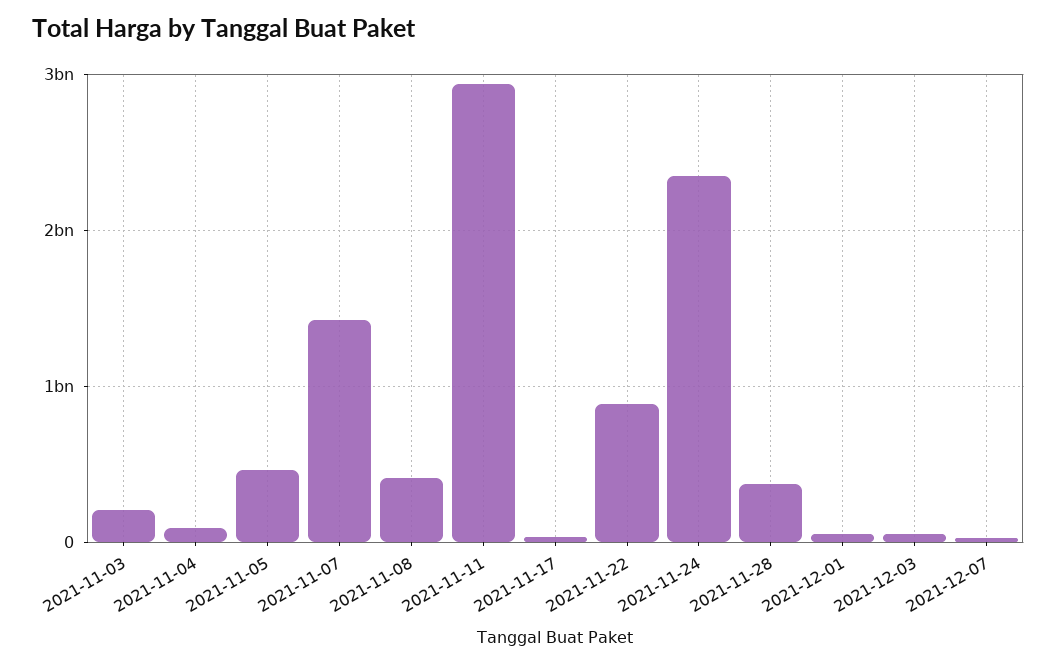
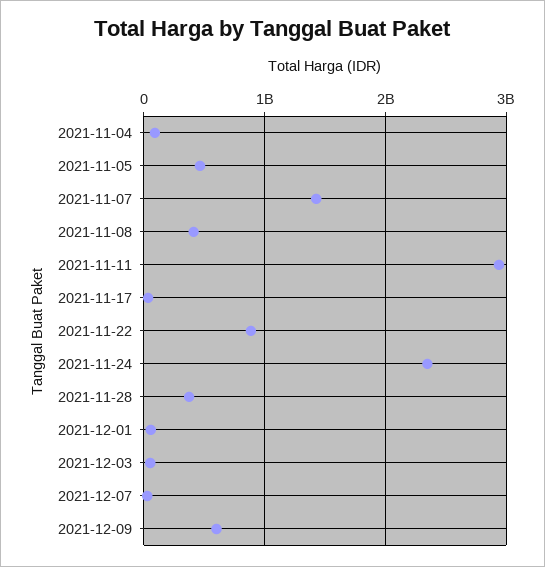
2021-11-03: 200000000 -> none
2021-12-09: none -> 600000000

